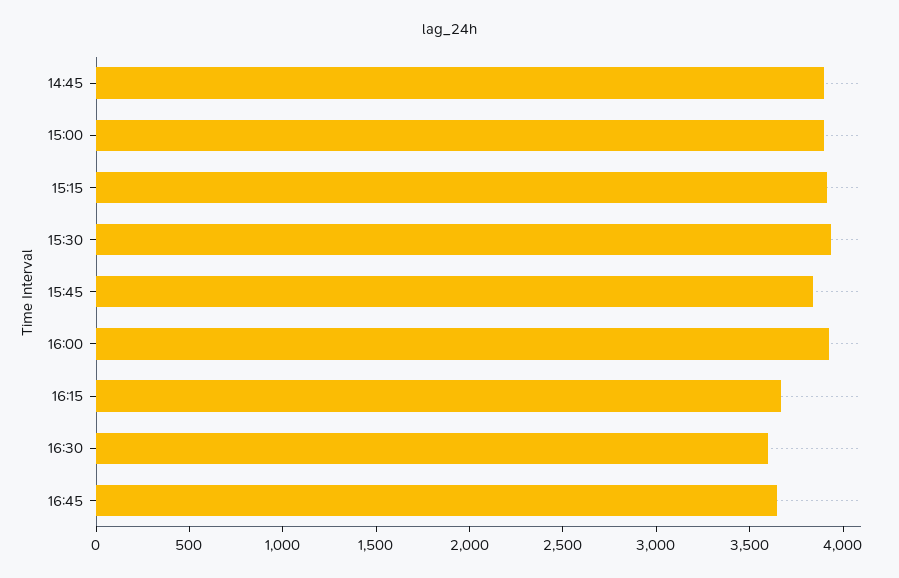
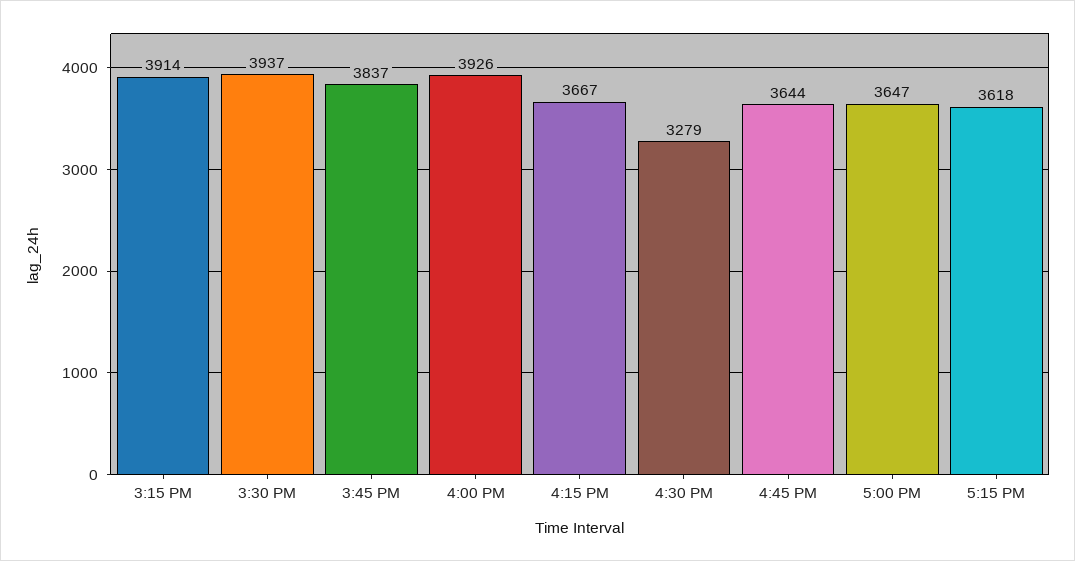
14:45: 3900 -> none
15:00: 3900 -> none
16:30: 3600 -> 3279
5:00 PM: none -> 3647
5:15 PM: none -> 3618

